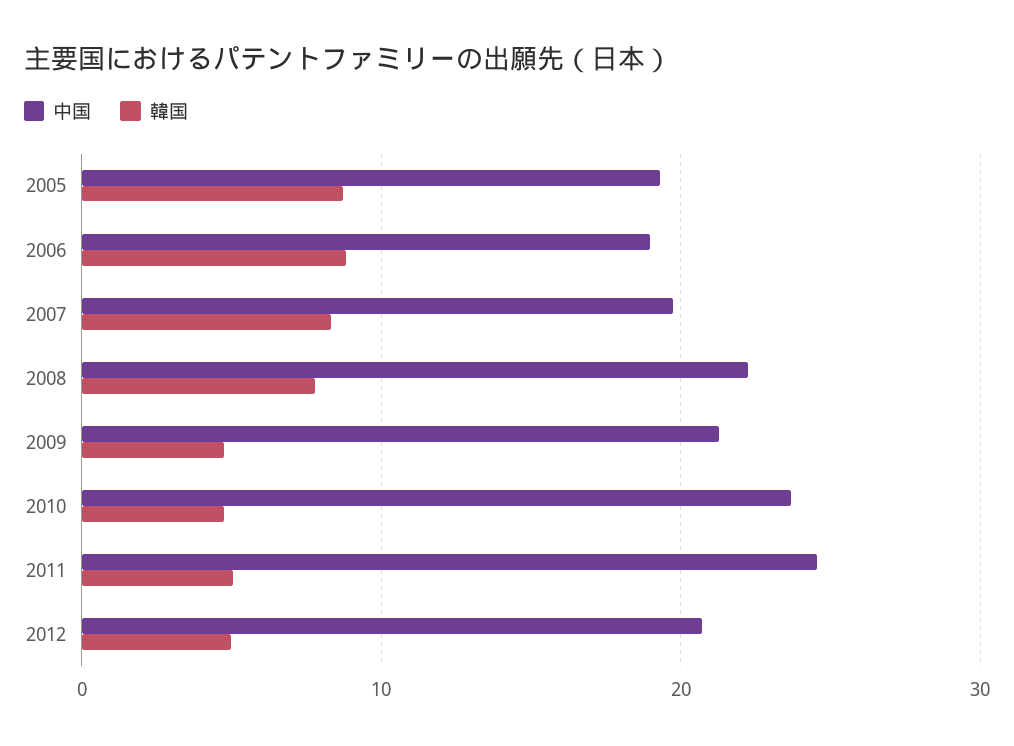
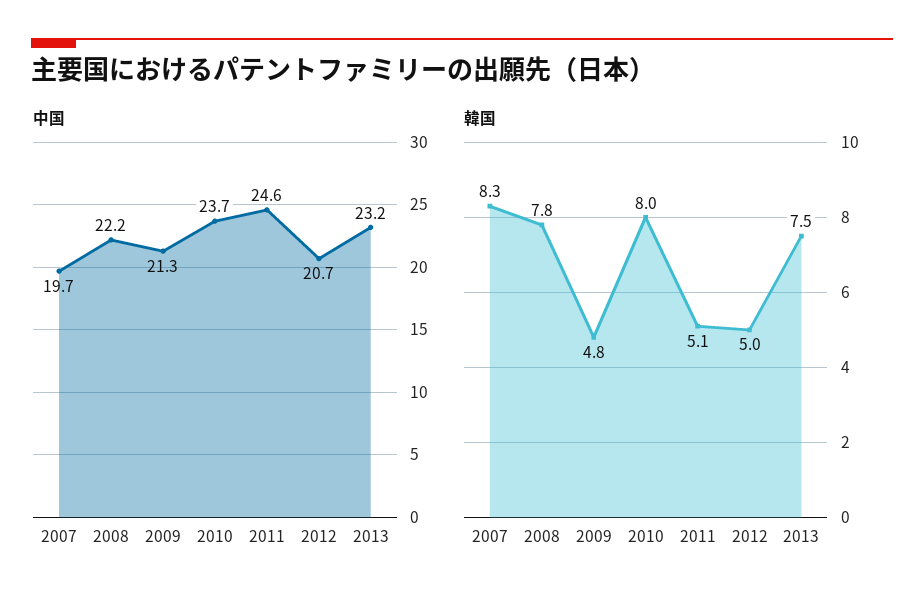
中国, 2005: 19 -> none
韓国, 2005: 9 -> none
中国, 2006: 19 -> none
韓国, 2006: 9 -> none
韓国, 2010: 5 -> 8
中国, 2013: none -> 23.2
韓国, 2013: none -> 7.5

